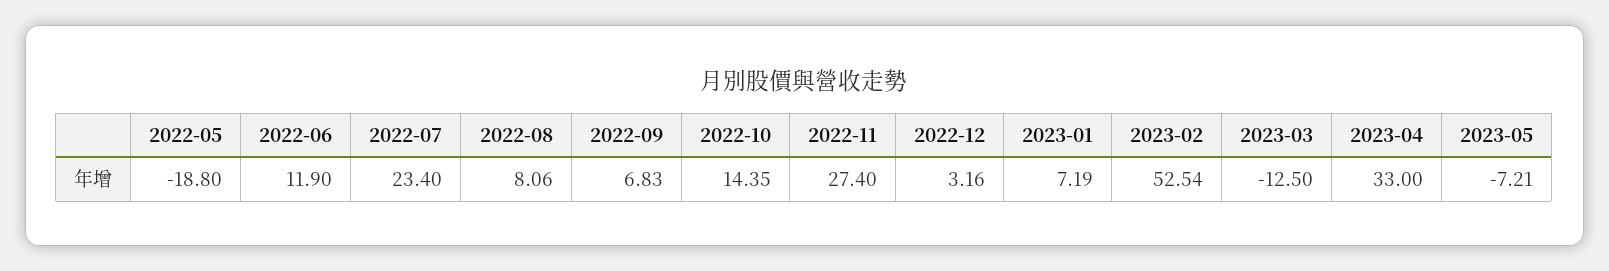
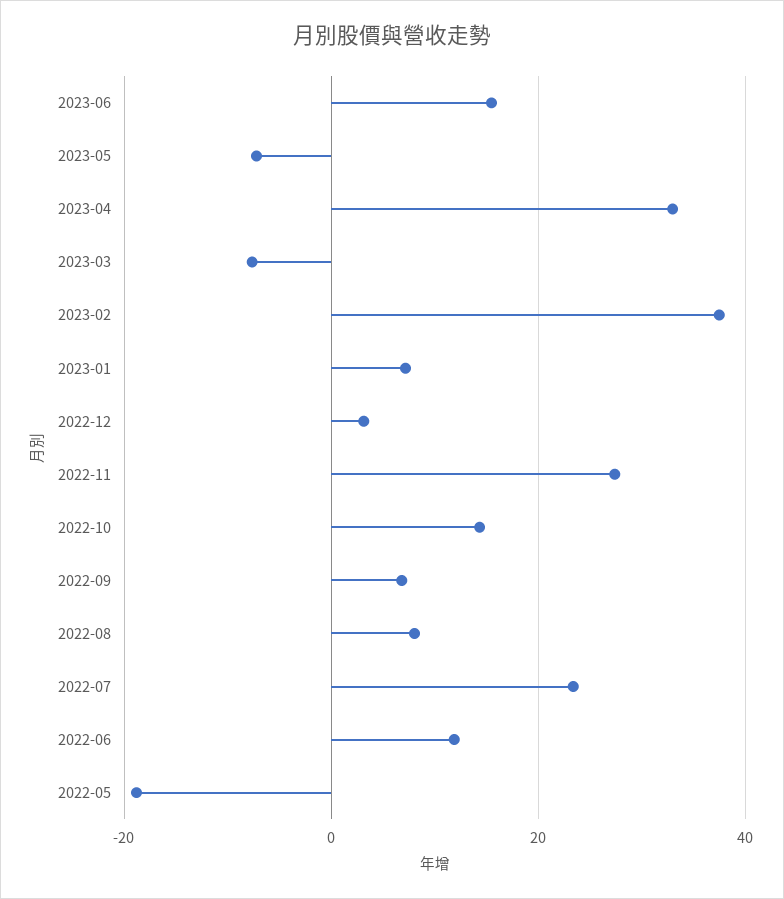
2023-02: 52.54 -> 38
2023-03: -12.5 -> -8
2023-06: none -> 16

